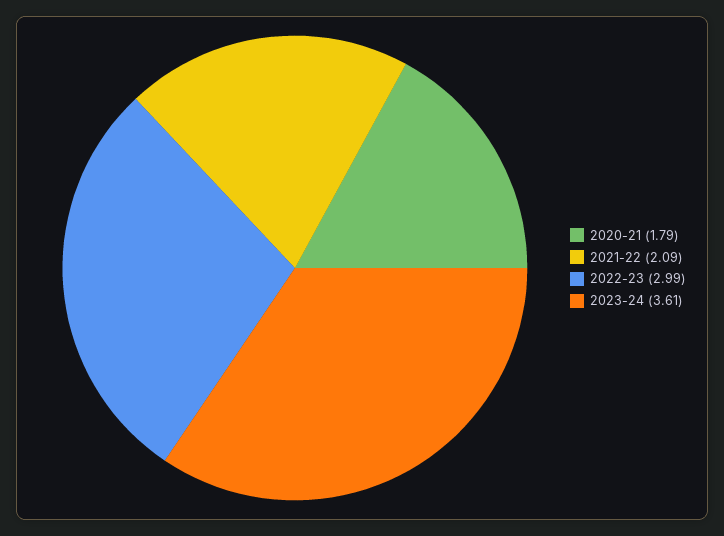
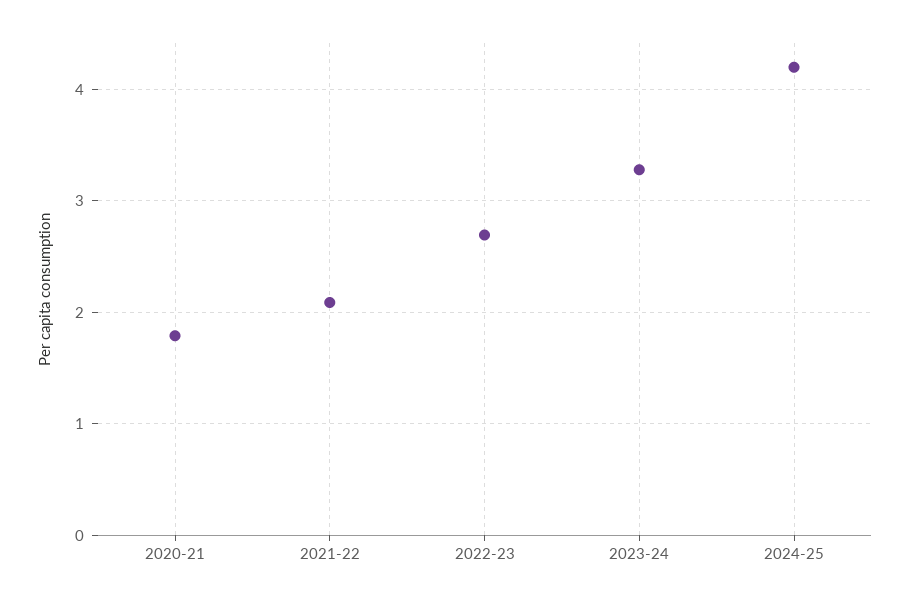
2022-23: 2.99 -> 2.7
2023-24: 3.61 -> 3.3
2024-25: none -> 4.2

